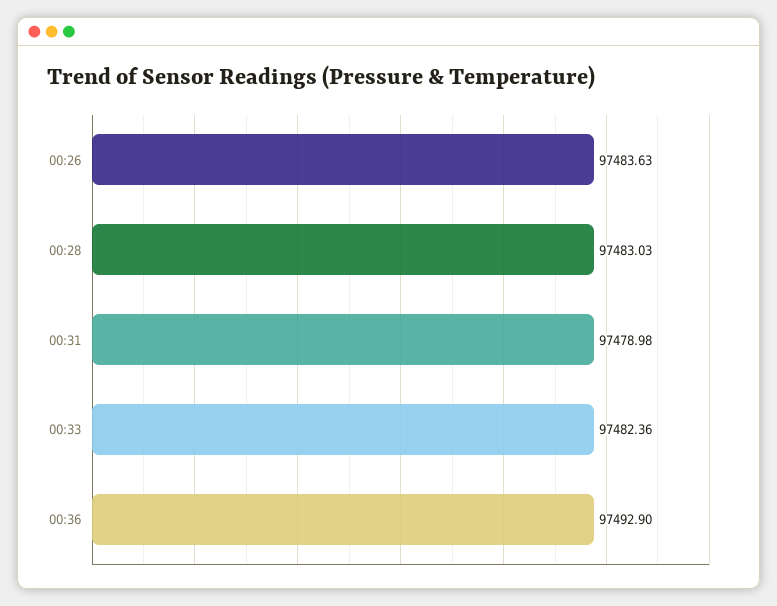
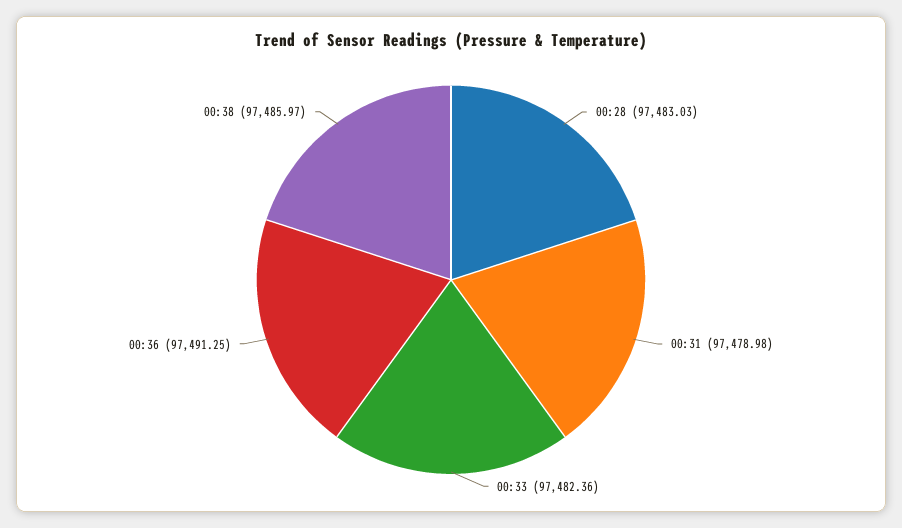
00:26: 97483.63 -> none
00:36: 97492.9 -> 97491.25
00:38: none -> 97485.97

